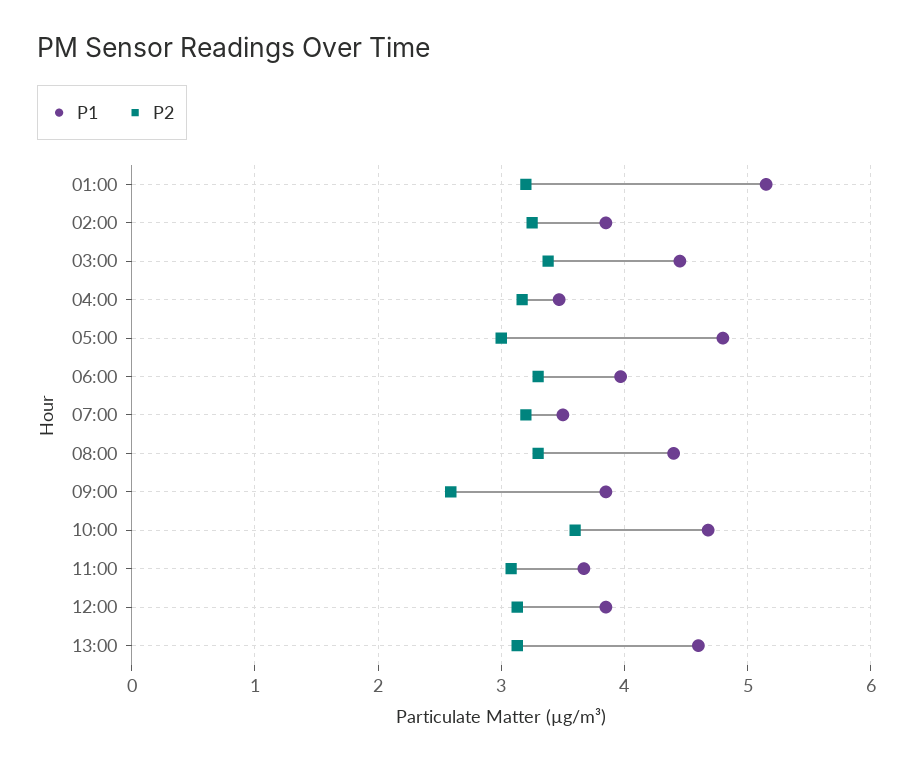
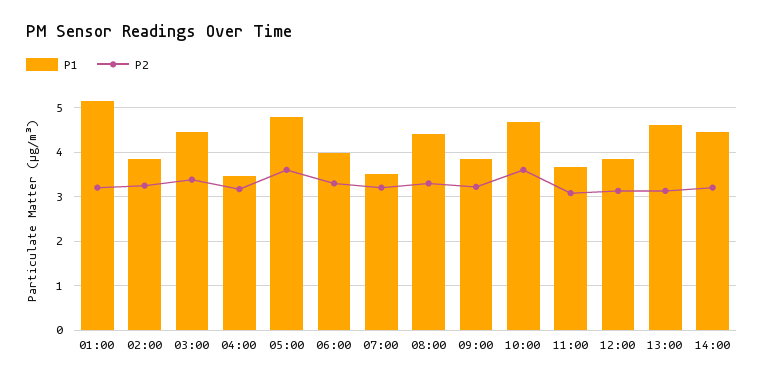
P2, 05:00: 3 -> 3.6
P2, 09:00: 2.6 -> 3.2
P1, 14:00: none -> 4.4
P2, 14:00: none -> 3.2

